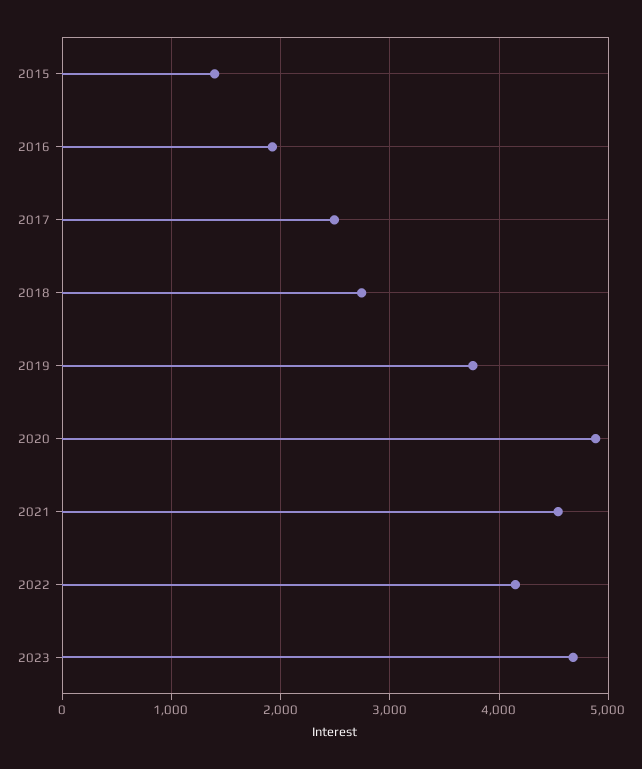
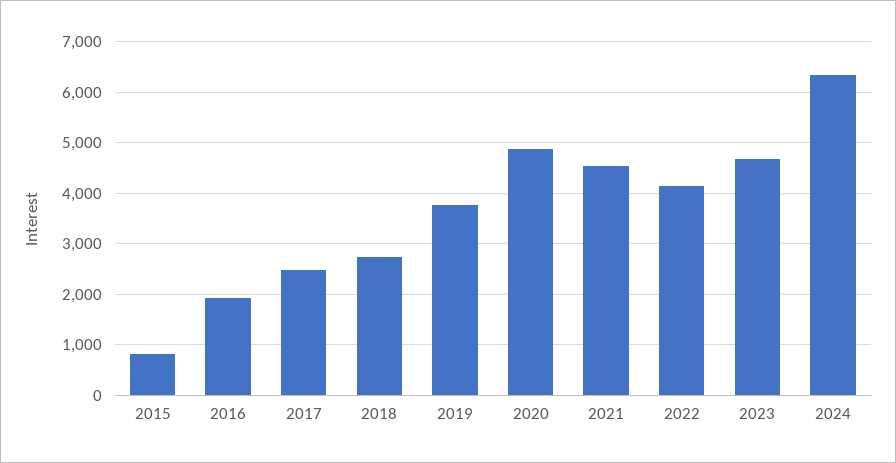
2015: 1400 -> 800
2024: none -> 6400

